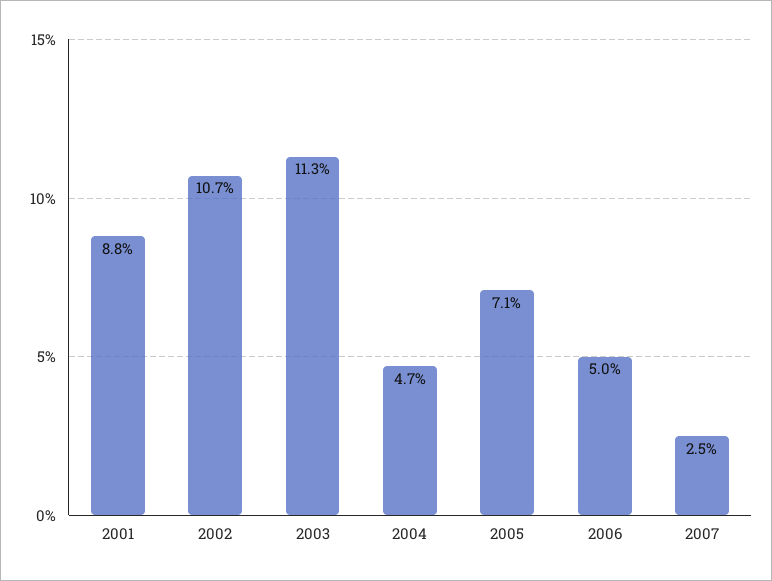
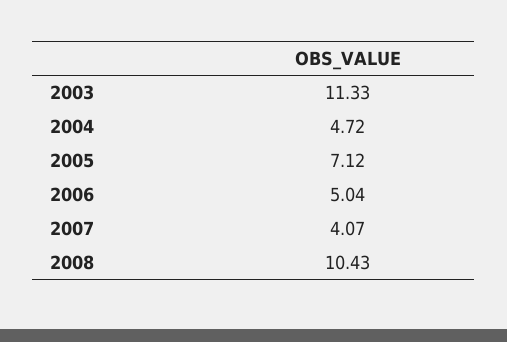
2001: 8.8 -> none
2002: 10.7 -> none
2007: 2.5 -> 4.07
2008: none -> 10.43

